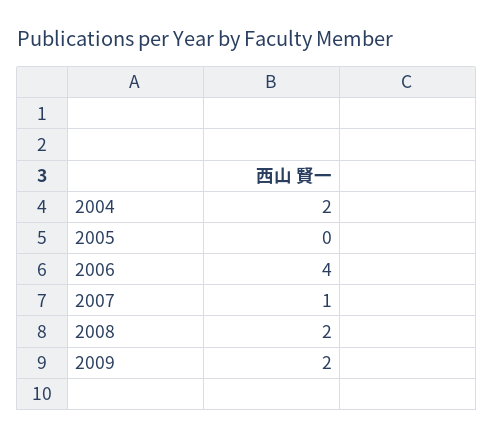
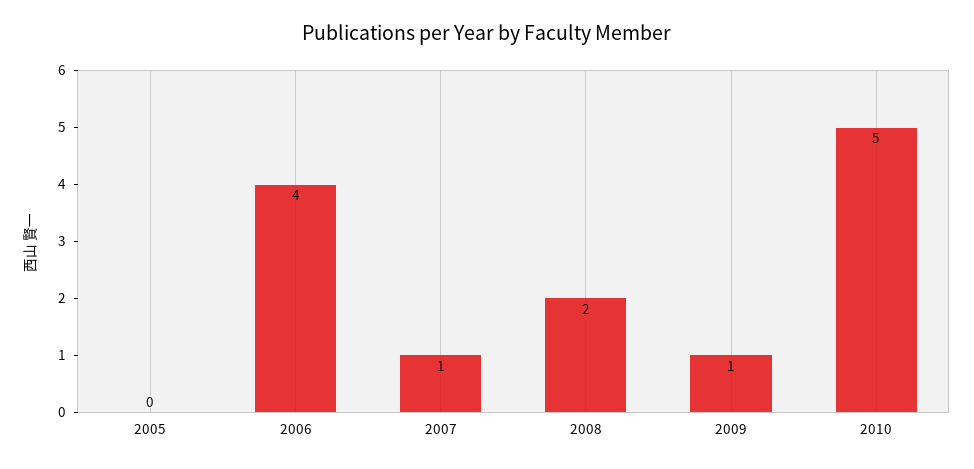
2004: 2 -> none
2009: 2 -> 1
2010: none -> 5

